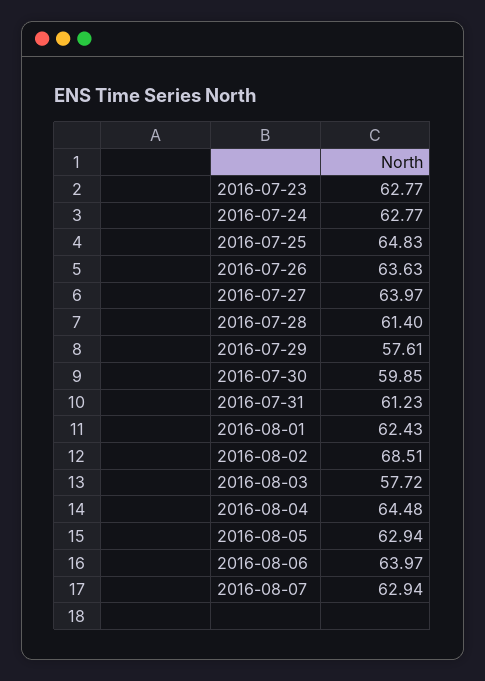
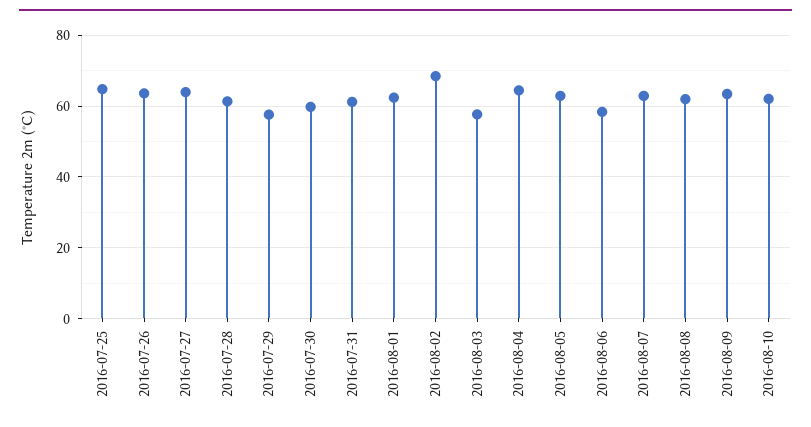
2016-07-23: 62.77 -> none
2016-07-24: 62.77 -> none
2016-08-06: 63.97 -> 58
2016-08-08: none -> 62
2016-08-09: none -> 64
2016-08-10: none -> 62

